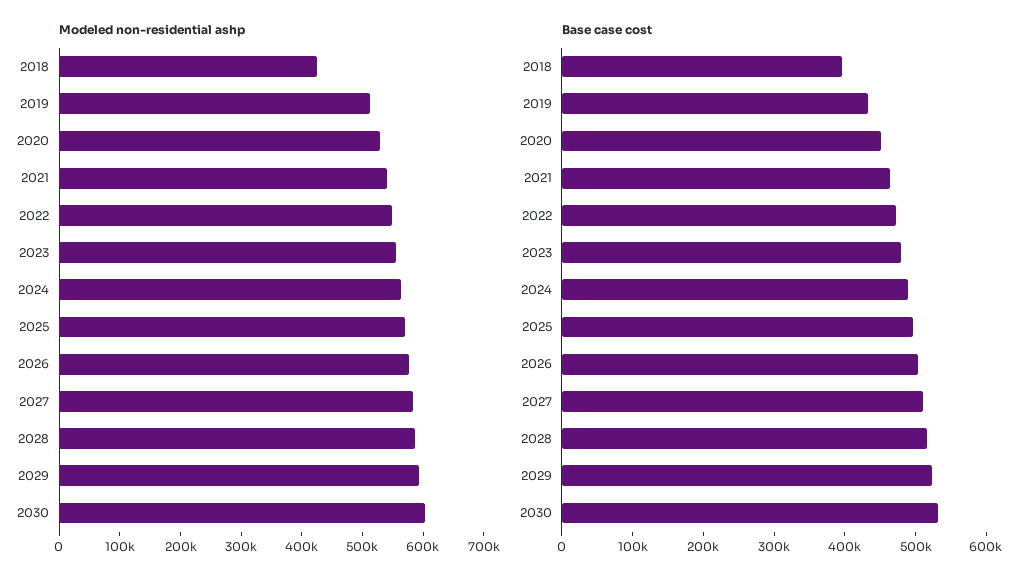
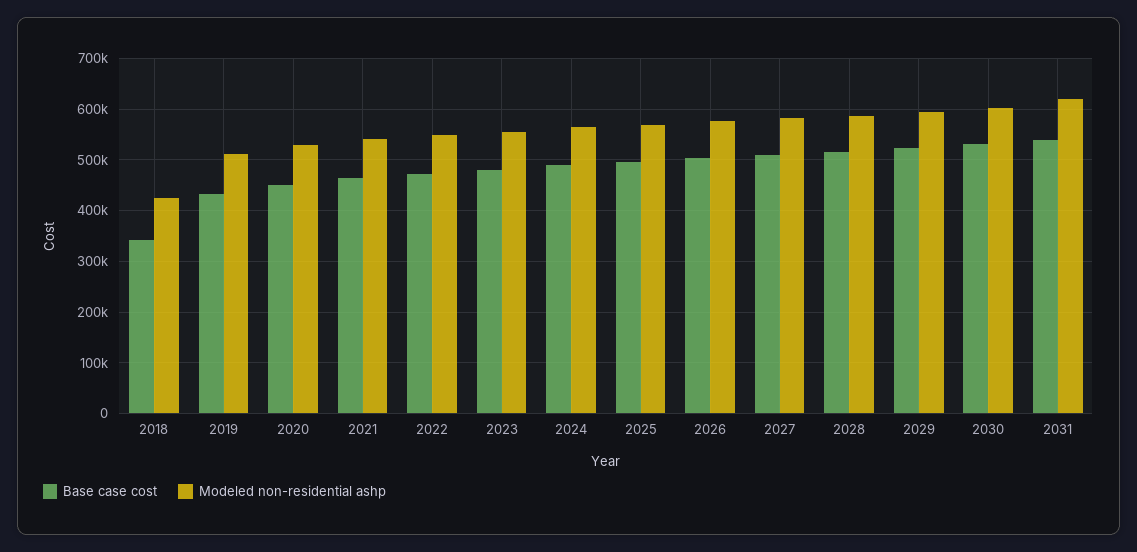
Base case cost, 2018: 400000 -> 340000
Base case cost, 2031: none -> 540000
Modeled non-residential ashp, 2031: none -> 620000

